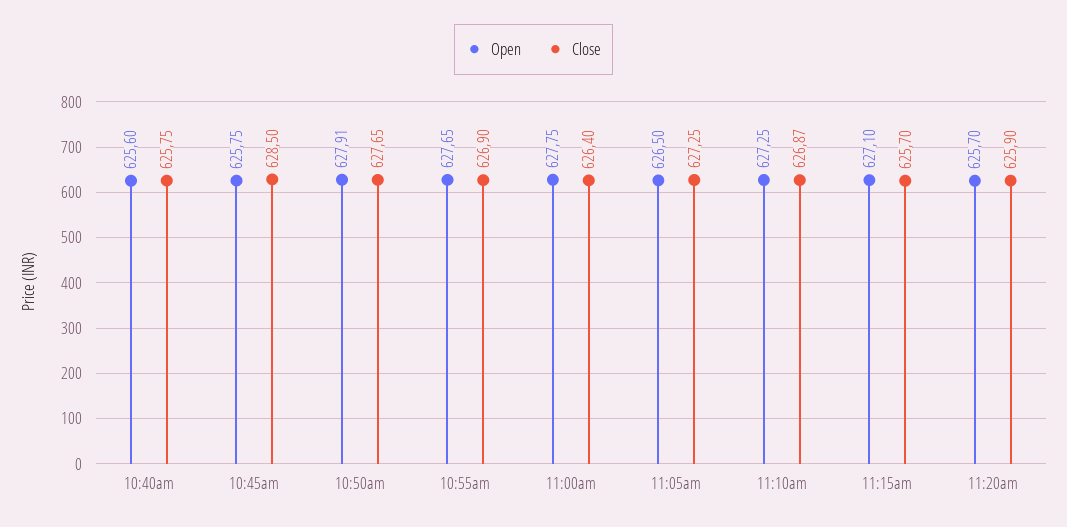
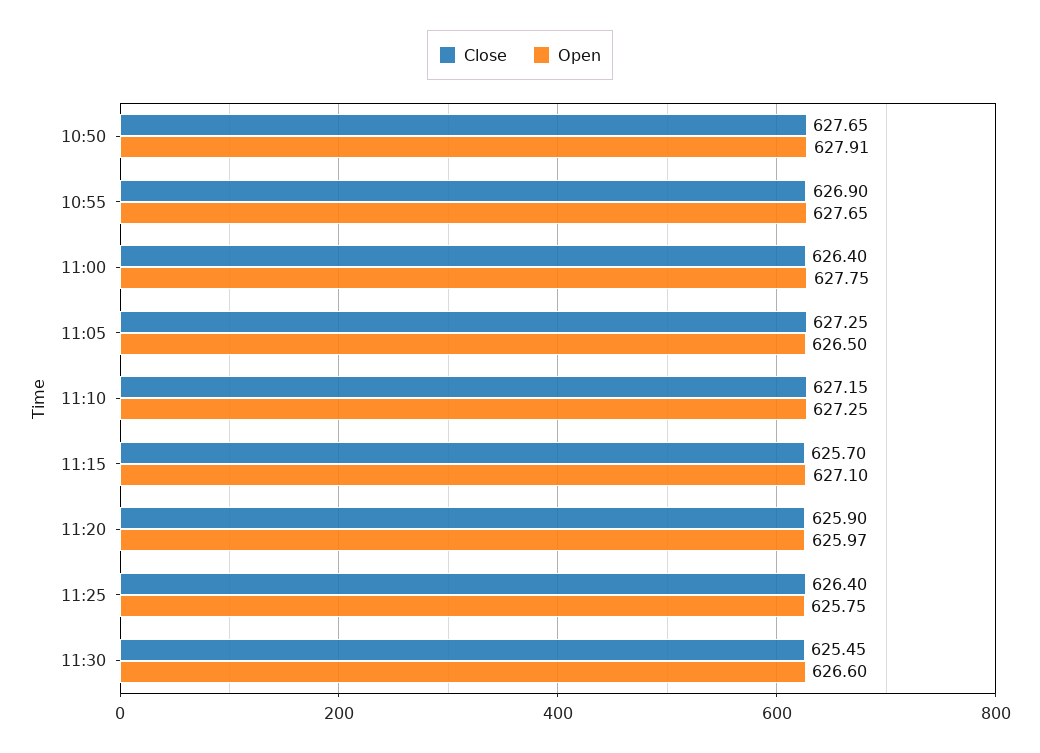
Open, 10:40am: 625.6 -> none
Close, 10:40am: 625.75 -> none
Open, 10:45am: 625.75 -> none
Close, 10:45am: 628.5 -> none
Close, 11:10am: 626.87 -> 627.15
Open, 11:20am: 625.7 -> 625.97
Close, 11:25: none -> 626.4
Open, 11:25: none -> 625.75
Close, 11:30: none -> 625.45
Open, 11:30: none -> 626.6

